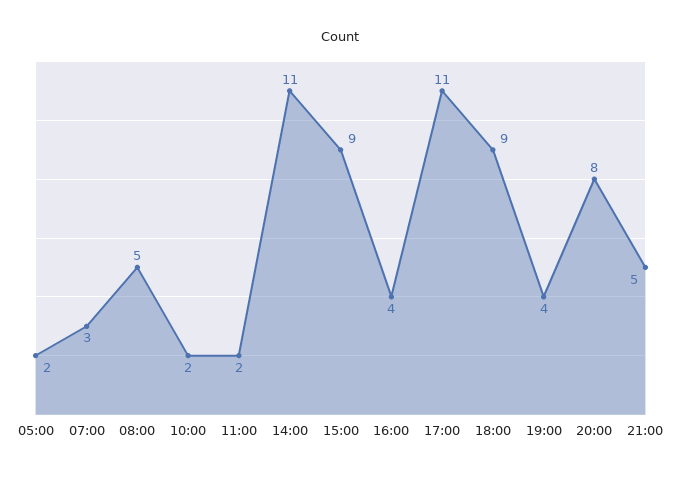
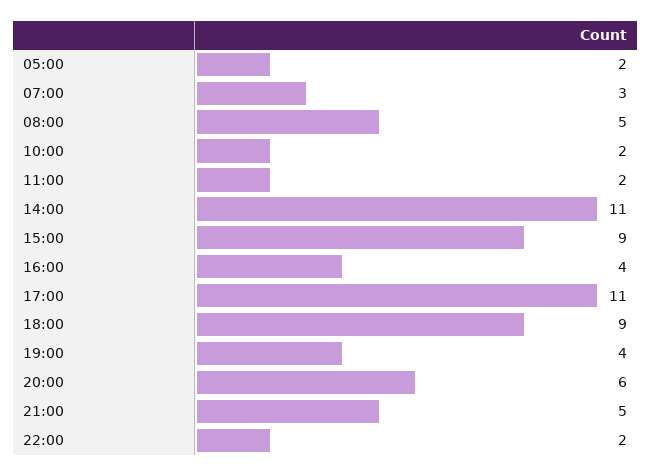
20:00: 8 -> 6
22:00: none -> 2

